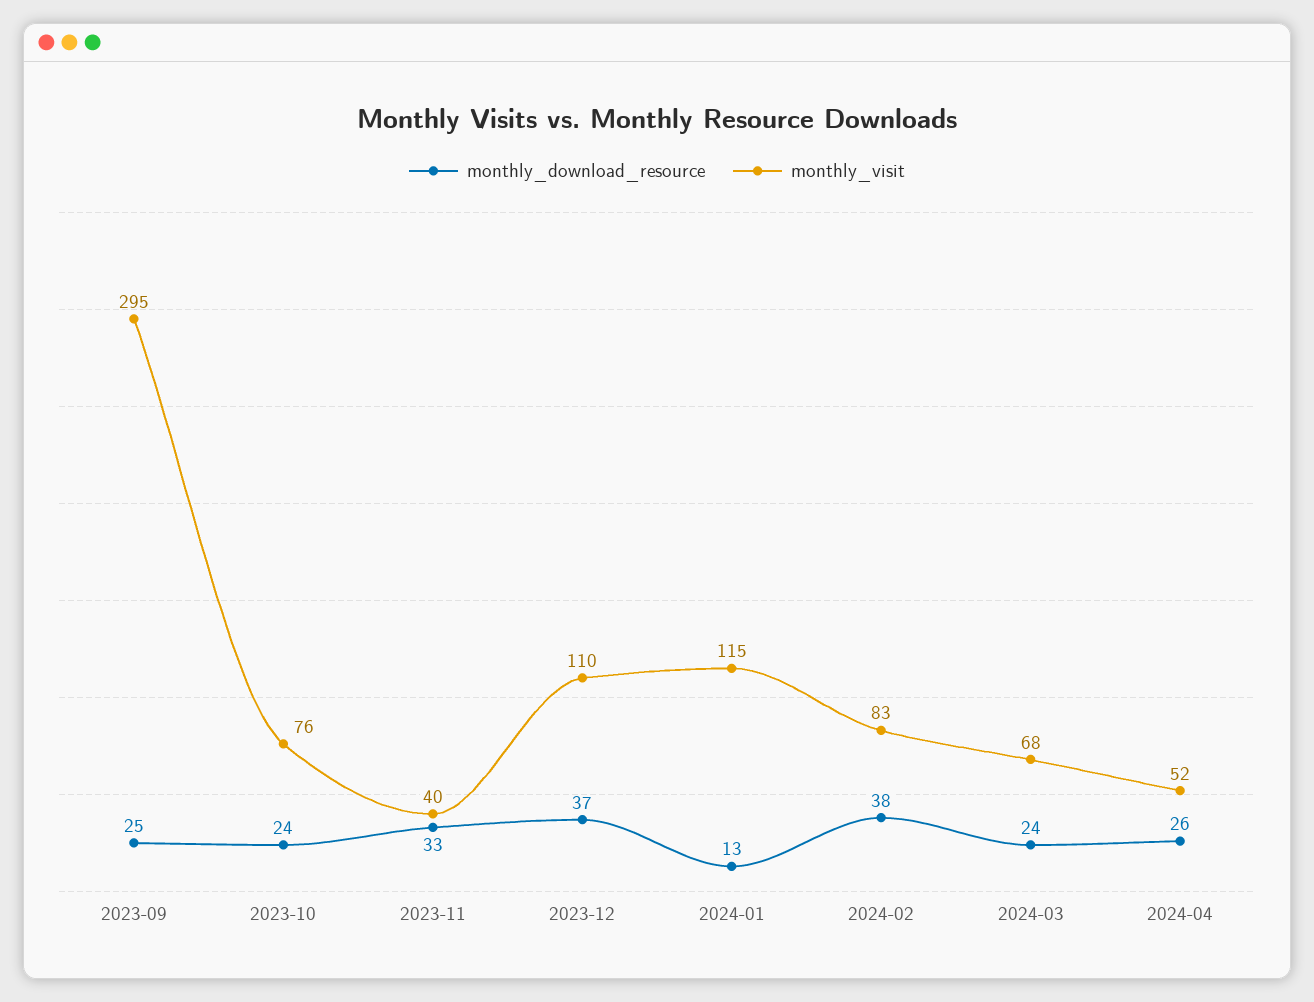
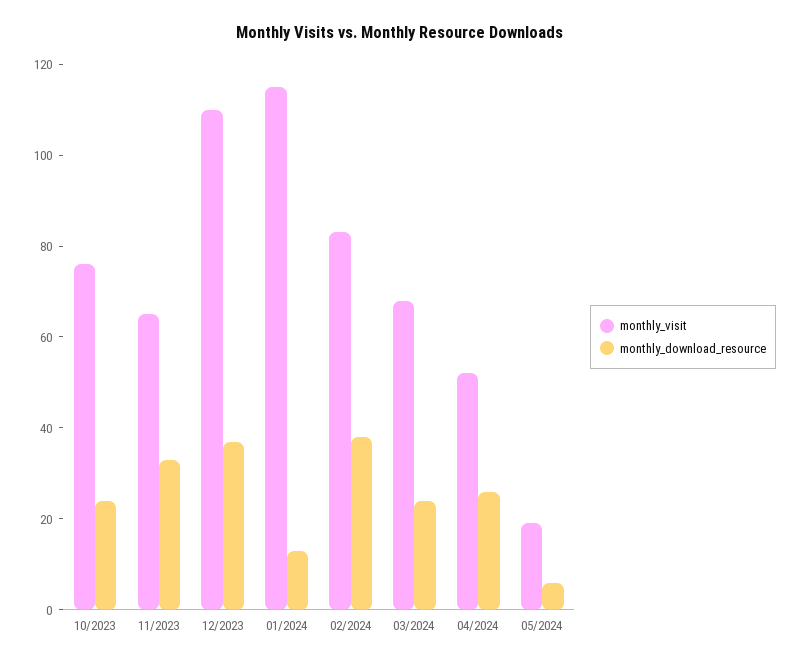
monthly_download_resource, 2023-09: 25 -> none
monthly_visit, 2023-09: 295 -> none
monthly_visit, 2023-11: 40 -> 65
monthly_visit, 05/2024: none -> 20
monthly_download_resource, 05/2024: none -> 5

